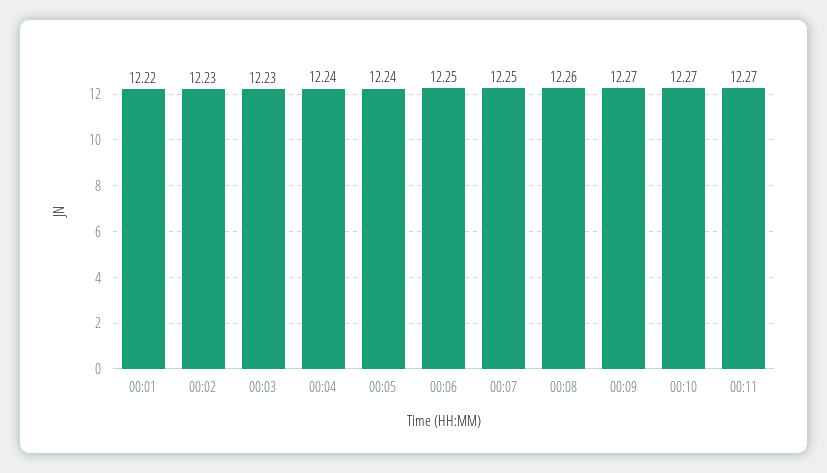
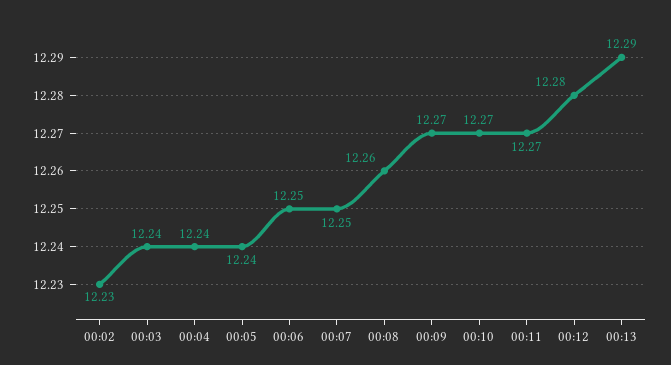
00:01: 12.22 -> none
00:03: 12.23 -> 12.24
00:12: none -> 12.28
00:13: none -> 12.29

